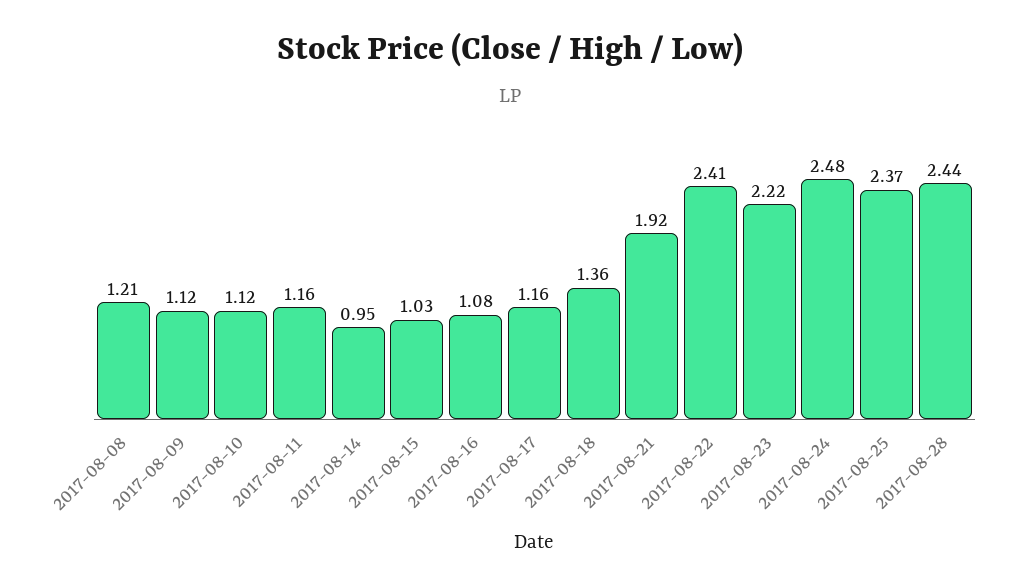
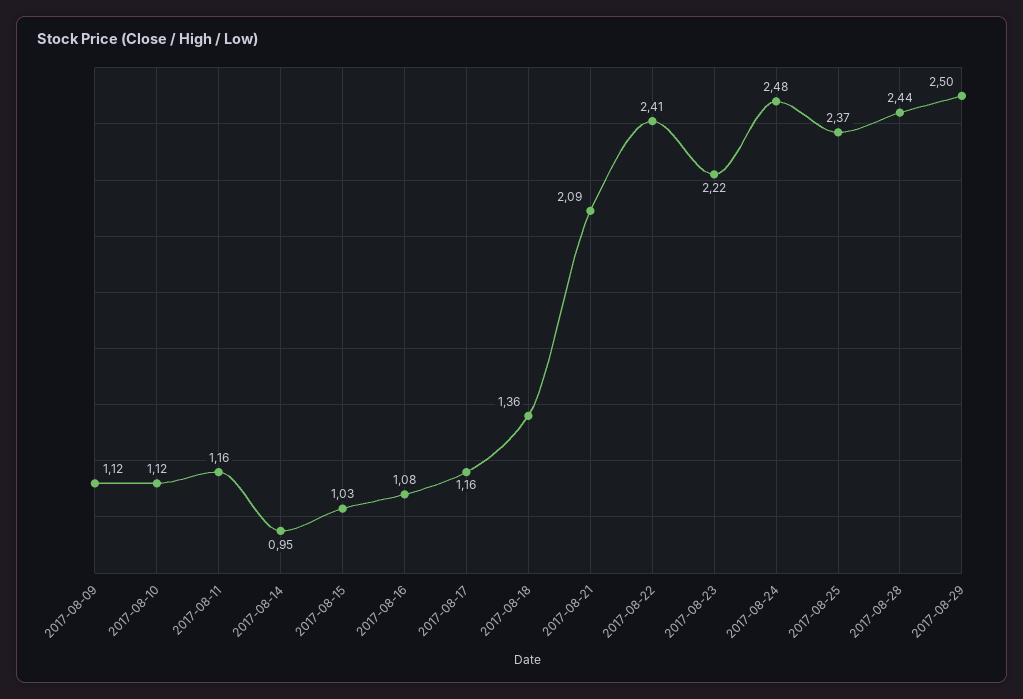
2017-08-08: 1.21 -> none
2017-08-21: 1.92 -> 2.09
2017-08-29: none -> 2.5

